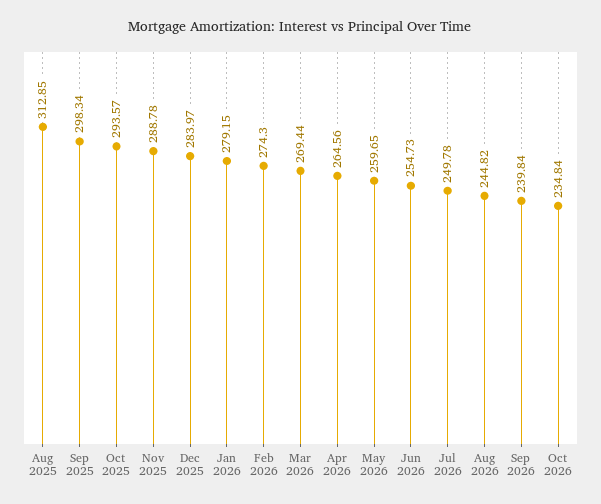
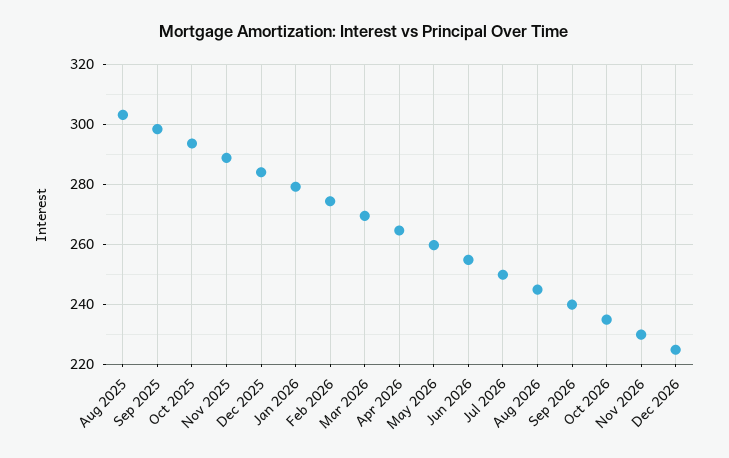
Aug 2025: 312.85 -> 302.5
Nov 2026: none -> 230
Dec 2026: none -> 225

